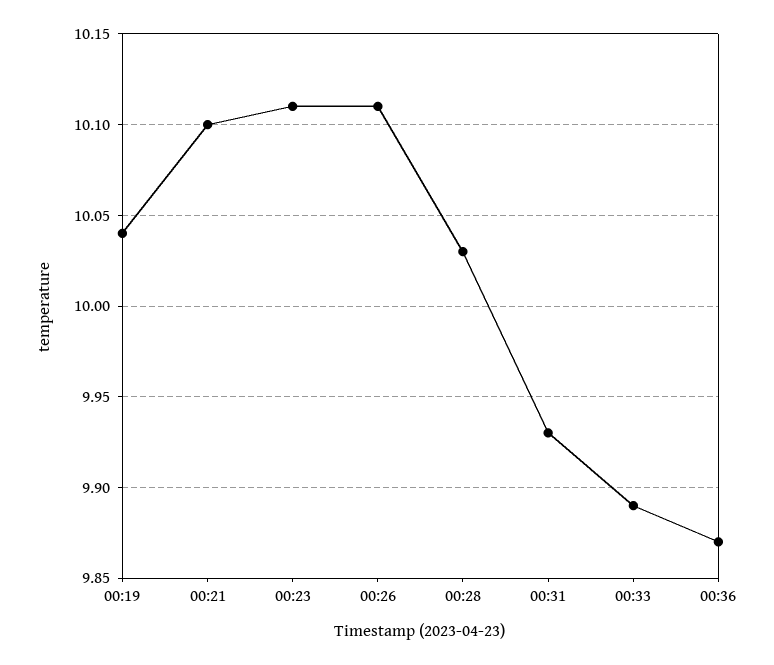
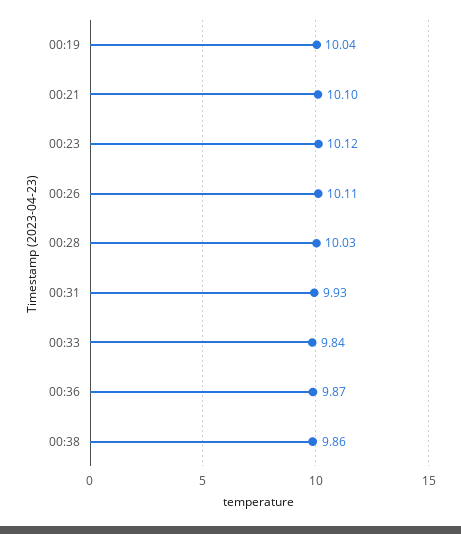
00:23: 10.11 -> 10.12
00:33: 9.89 -> 9.84
00:38: none -> 9.86

